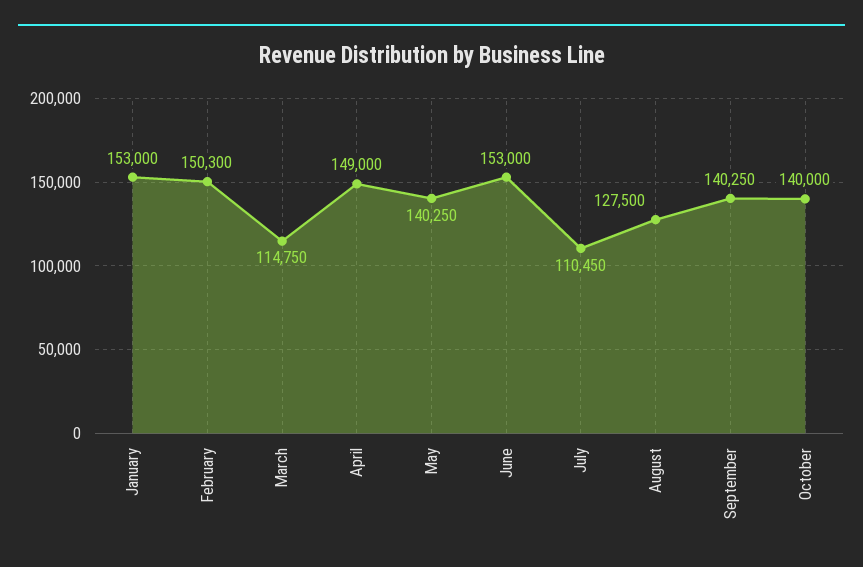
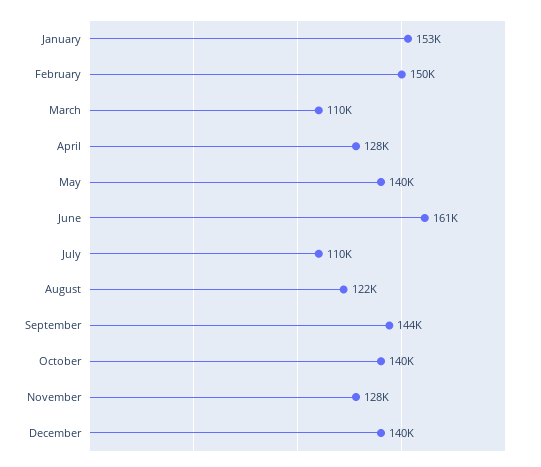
March: 114750 -> 110000
April: 149000 -> 128000
June: 153000 -> 161000
August: 127500 -> 122000
September: 140250 -> 144000
November: none -> 128000
December: none -> 140000

